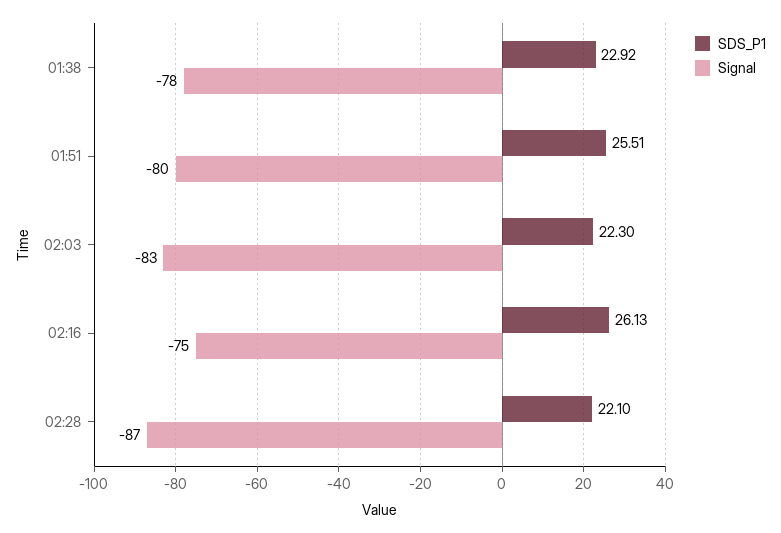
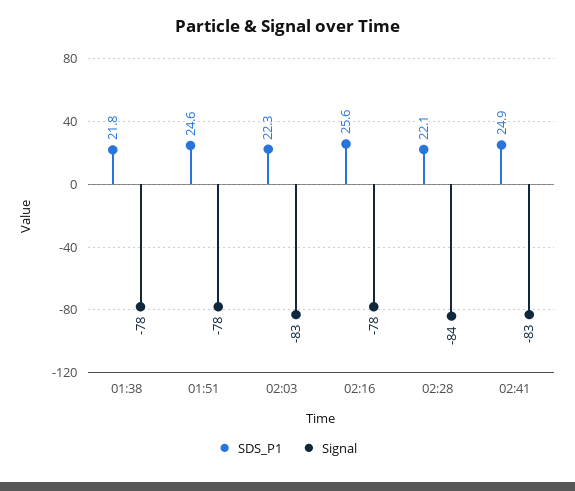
SDS_P1, 01:38: 22.92 -> 21.8
SDS_P1, 01:51: 25.51 -> 24.6
Signal, 01:51: -80 -> -78
SDS_P1, 02:16: 26.13 -> 25.6
Signal, 02:16: -75 -> -78
Signal, 02:28: -87 -> -84
SDS_P1, 02:41: none -> 24.9
Signal, 02:41: none -> -83

